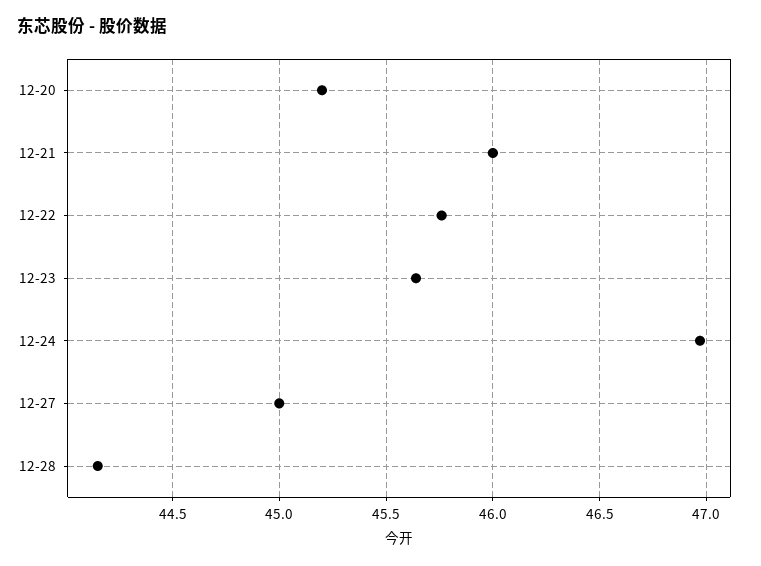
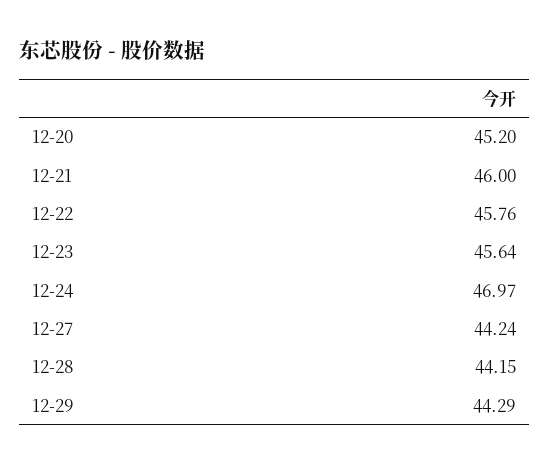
12-27: 45 -> 44.24
12-29: none -> 44.29

